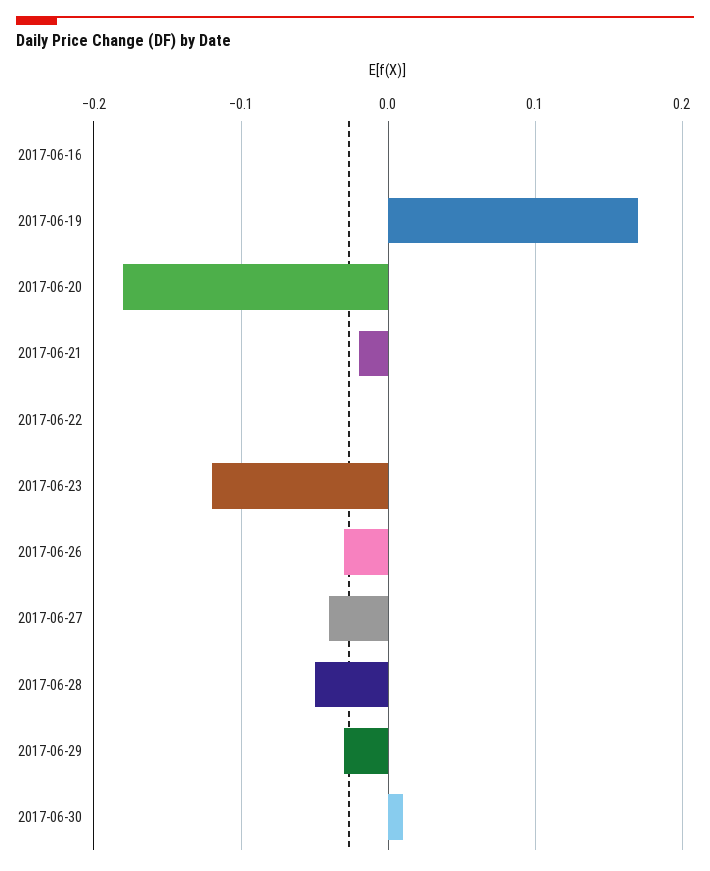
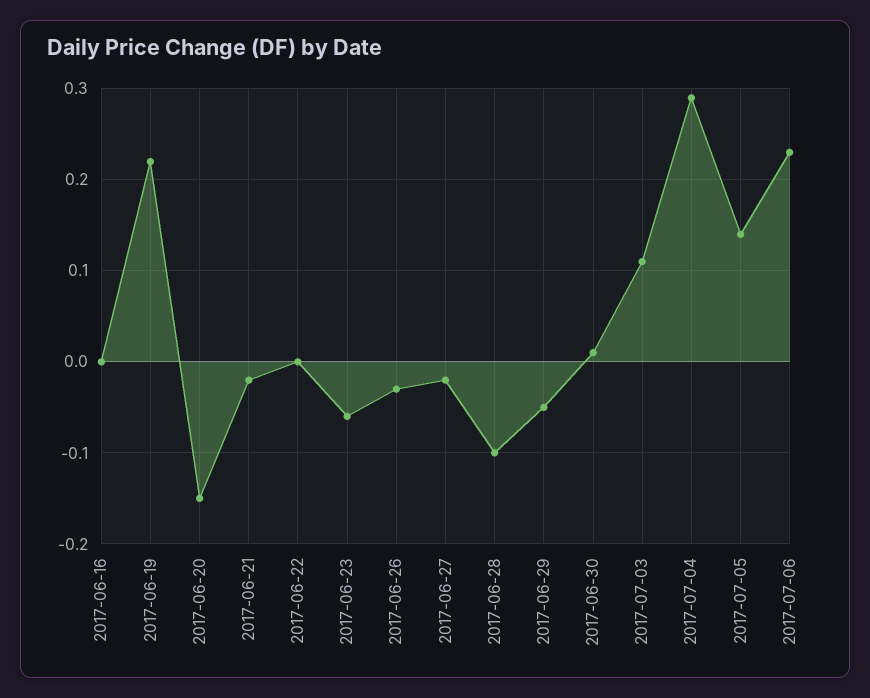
2017-06-19: 0.17 -> 0.22
2017-06-20: -0.18 -> -0.15
2017-06-23: -0.12 -> -0.06
2017-06-27: -0.04 -> -0.02
2017-06-28: -0.05 -> -0.1
2017-06-29: -0.03 -> -0.05
2017-07-03: none -> 0.11
2017-07-04: none -> 0.29
2017-07-05: none -> 0.14
2017-07-06: none -> 0.23

